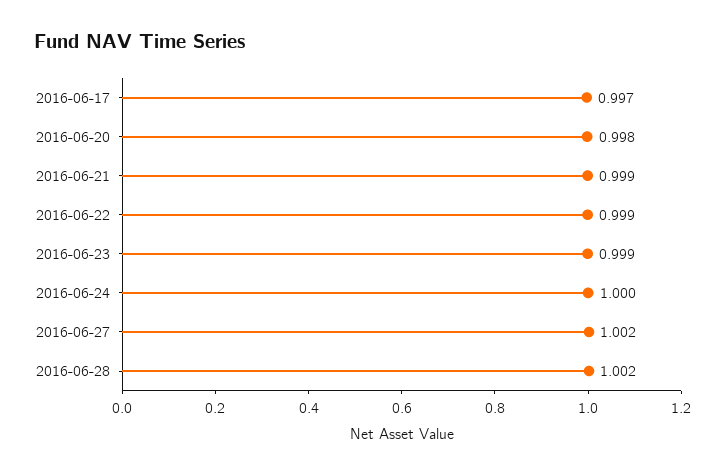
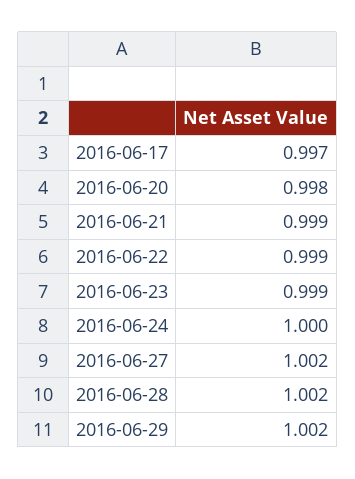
2016-06-29: none -> 1.002

